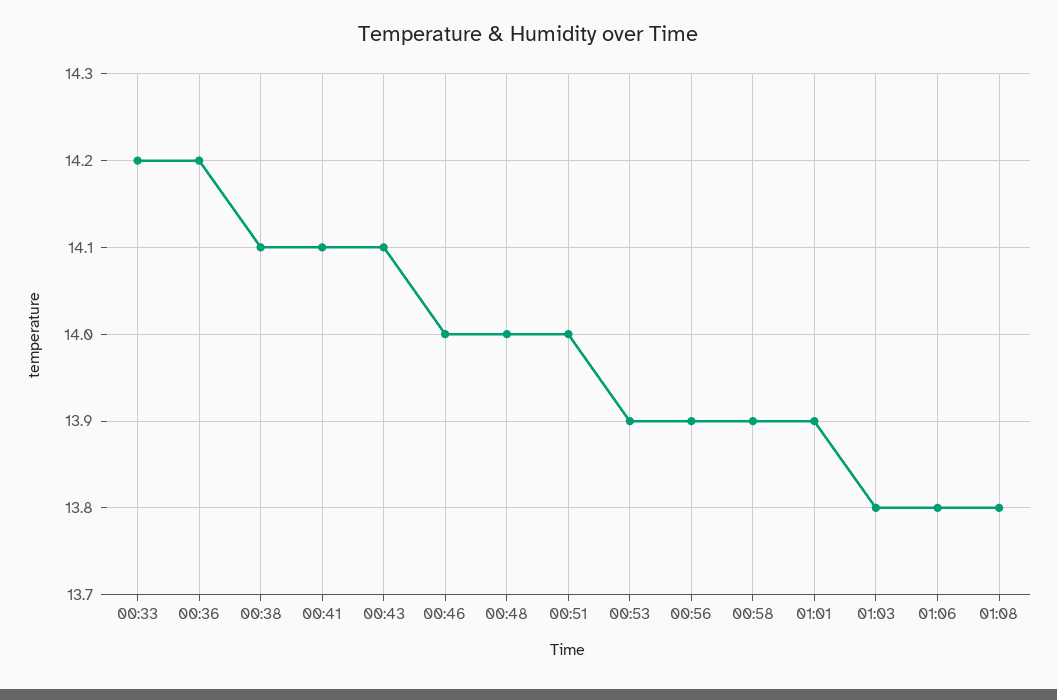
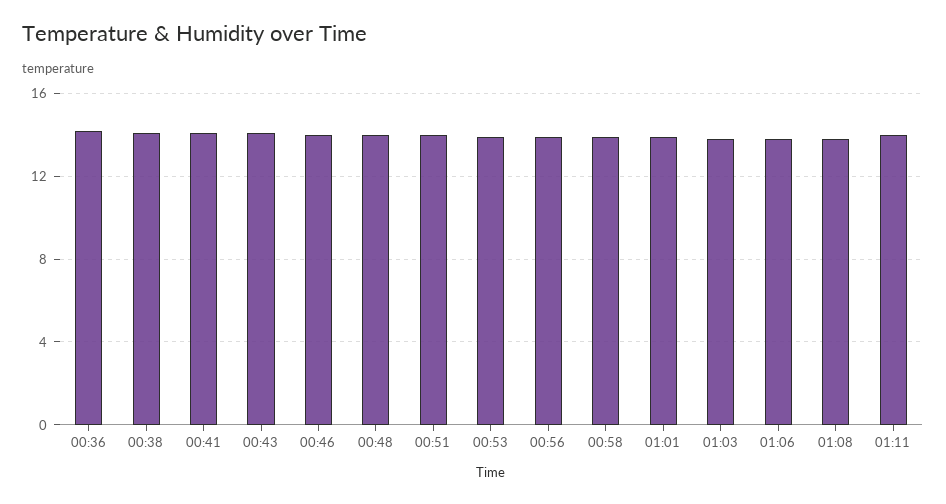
00:33: 14.2 -> none
01:11: none -> 14

